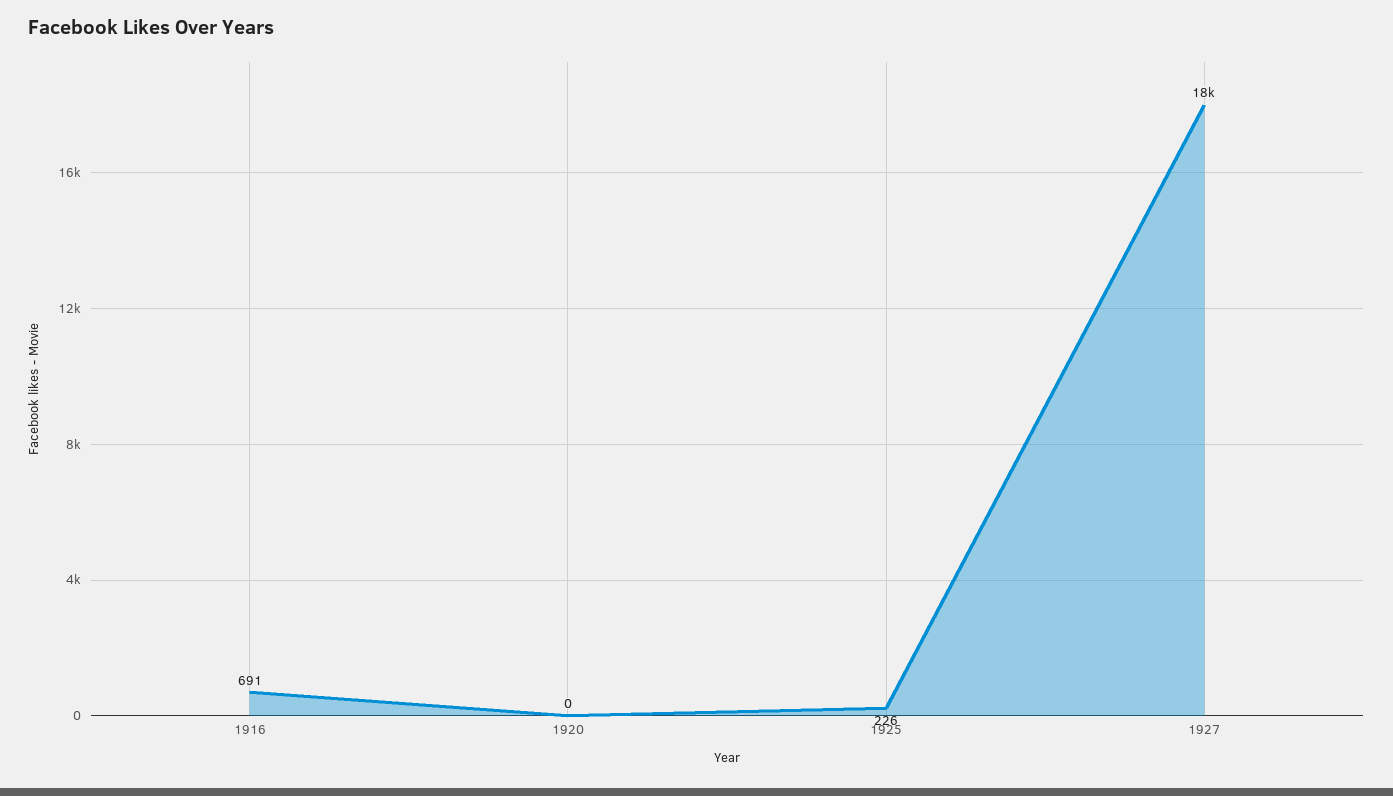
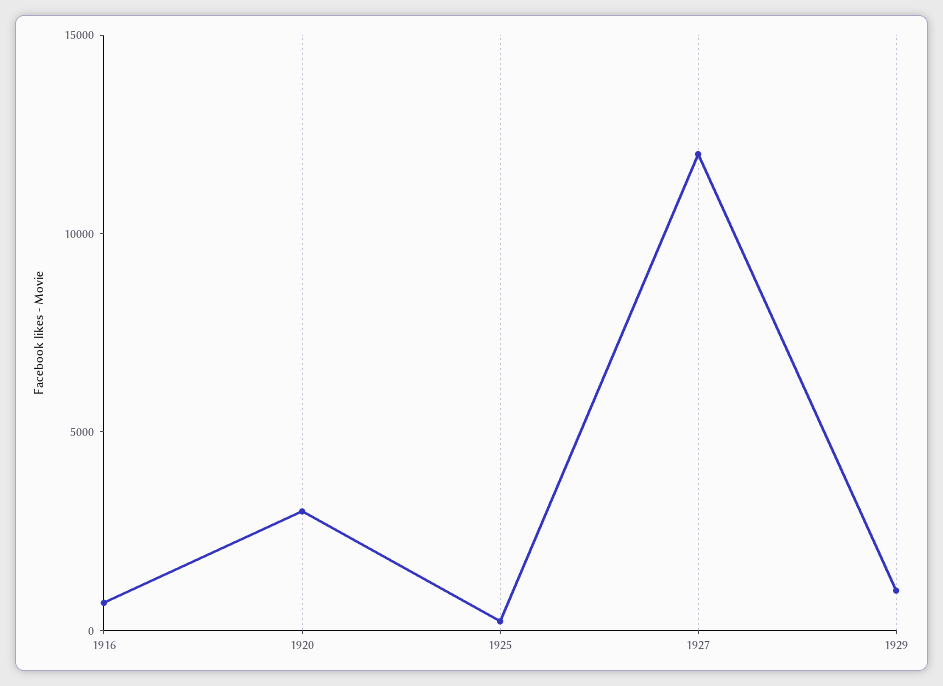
1920: 0 -> 3000
1927: 18000 -> 12000
1929: none -> 1000

